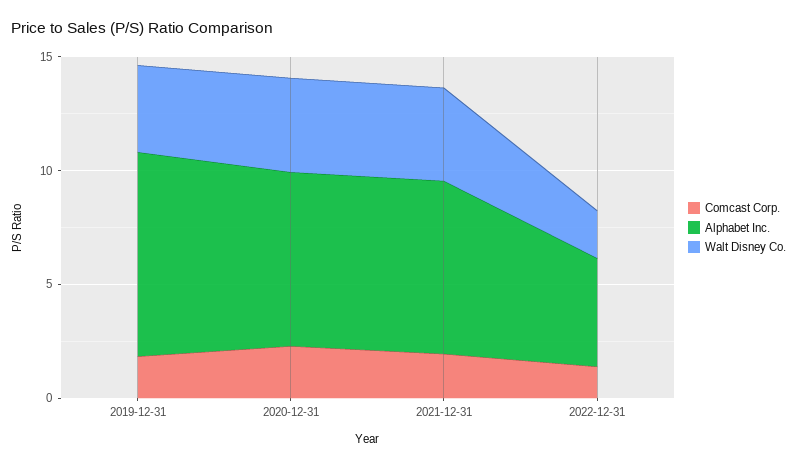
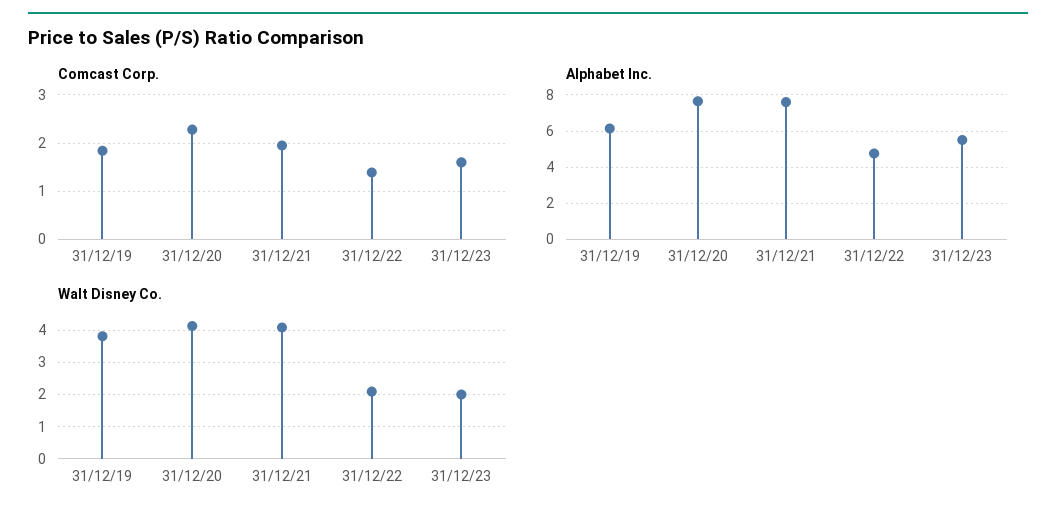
Alphabet Inc., 2019-12-31: 9 -> 6
Comcast Corp., 31/12/23: none -> 1.6
Alphabet Inc., 31/12/23: none -> 5.5
Walt Disney Co., 31/12/23: none -> 2

